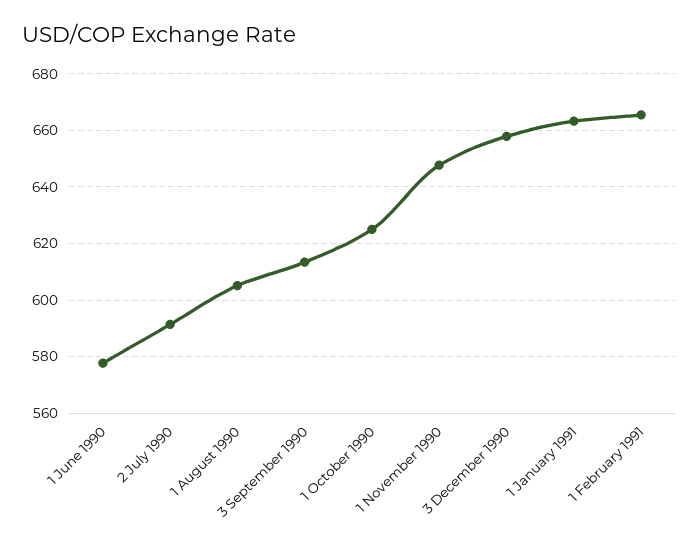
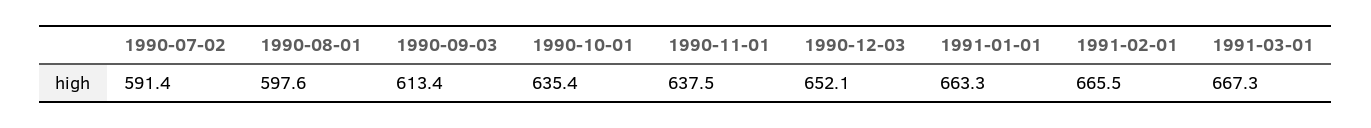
1 June 1990: 577.5 -> none
1 August 1990: 605 -> 597.6
1 October 1990: 625 -> 635.4
1 November 1990: 647.5 -> 637.5
3 December 1990: 657.5 -> 652.1
1991-03-01: none -> 667.3

